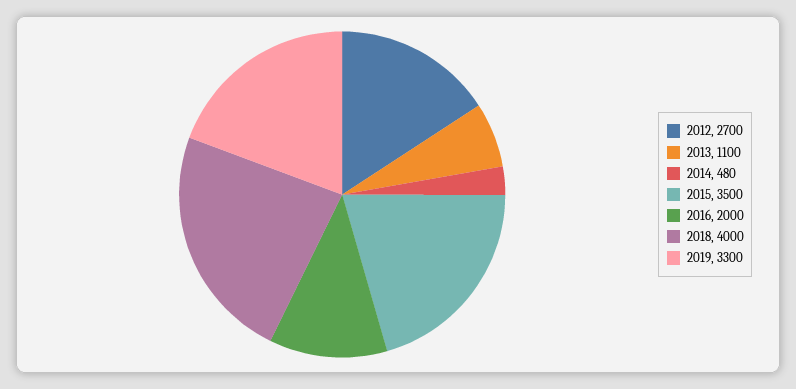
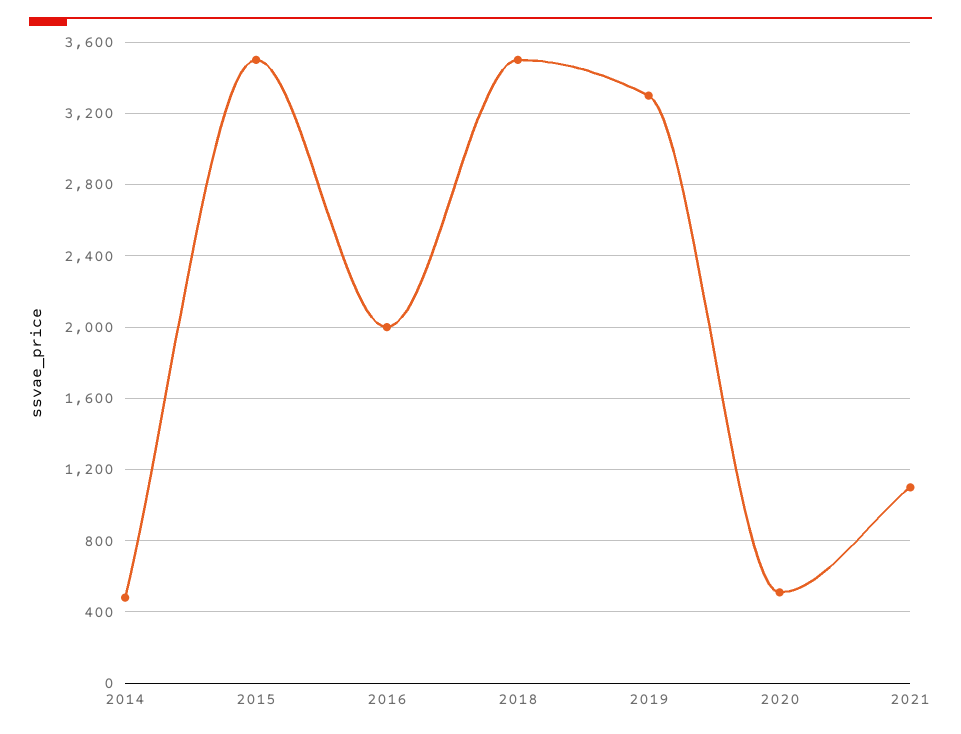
2012: 2700 -> none
2013: 1100 -> none
2018: 4000 -> 3500
2020: none -> 500
2021: none -> 1100

